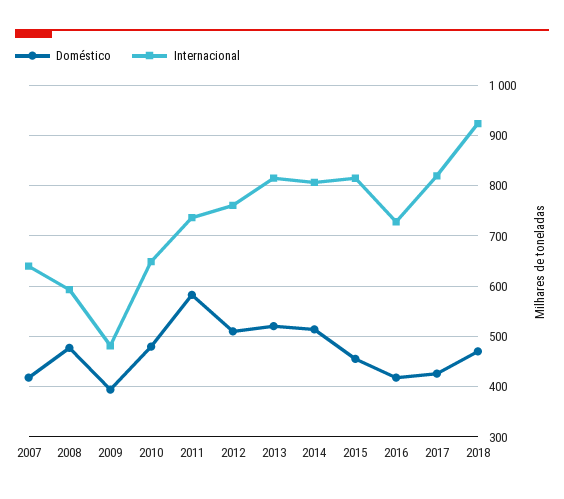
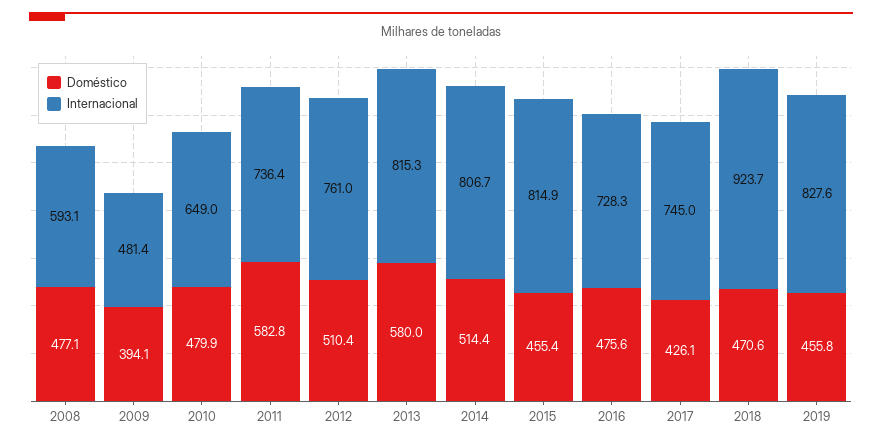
Doméstico, 2007: 420 -> none
Internacional, 2007: 640 -> none
Doméstico, 2013: 520 -> 580
Doméstico, 2016: 420 -> 475.6
Internacional, 2017: 820 -> 745
Doméstico, 2019: none -> 455.8
Internacional, 2019: none -> 827.6

